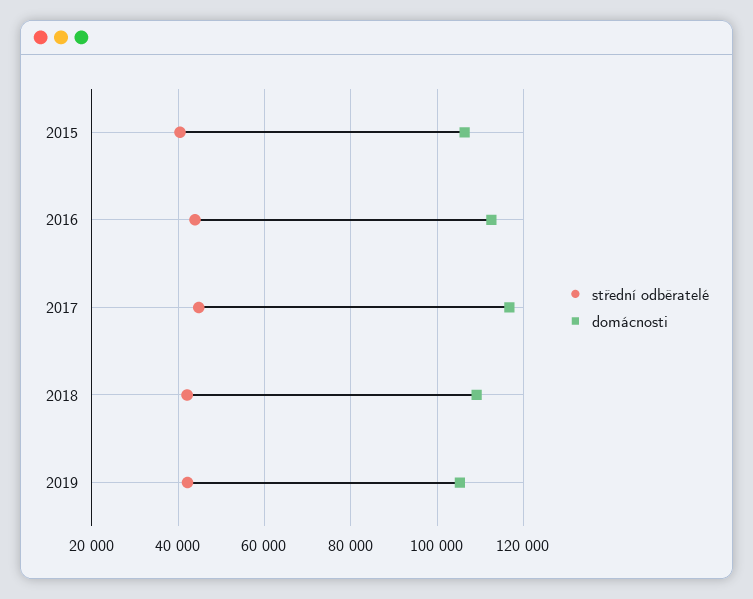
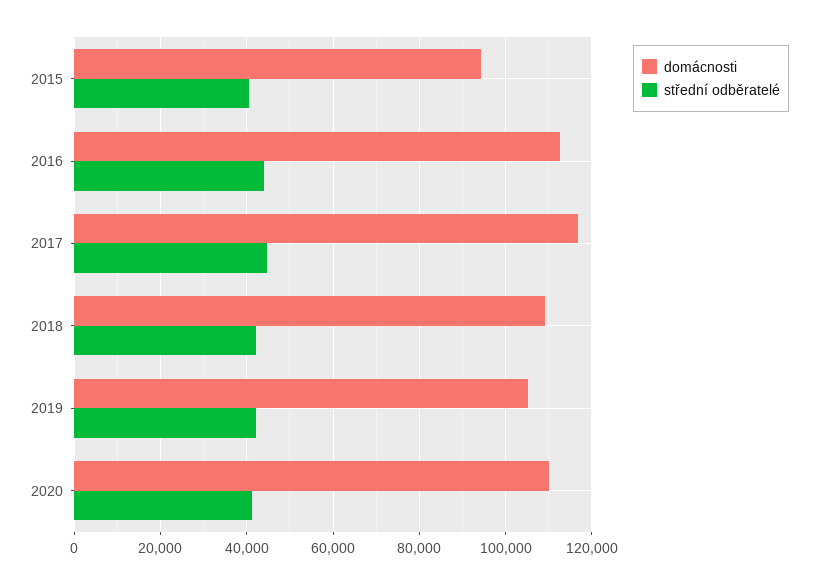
domácnosti, 2015: 106000 -> 94000
domácnosti, 2020: none -> 110000
střední odběratelé, 2020: none -> 42000

